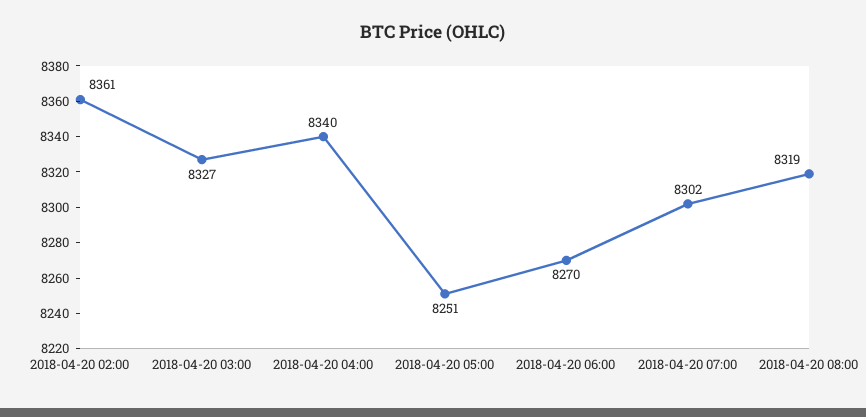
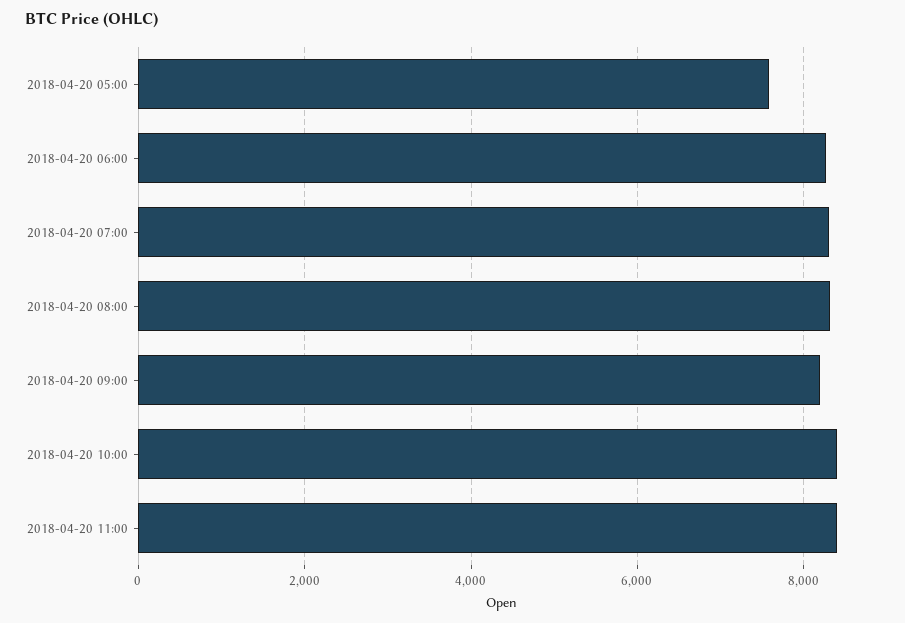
2018-04-20 02:00: 8361 -> none
2018-04-20 03:00: 8327 -> none
2018-04-20 04:00: 8340 -> none
2018-04-20 05:00: 8251 -> 7600
2018-04-20 09:00: none -> 8200
2018-04-20 10:00: none -> 8400
2018-04-20 11:00: none -> 8400

